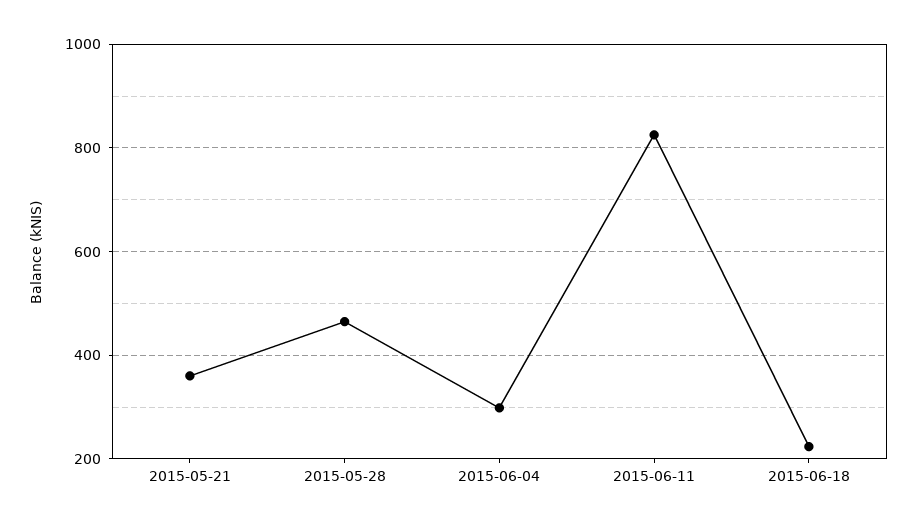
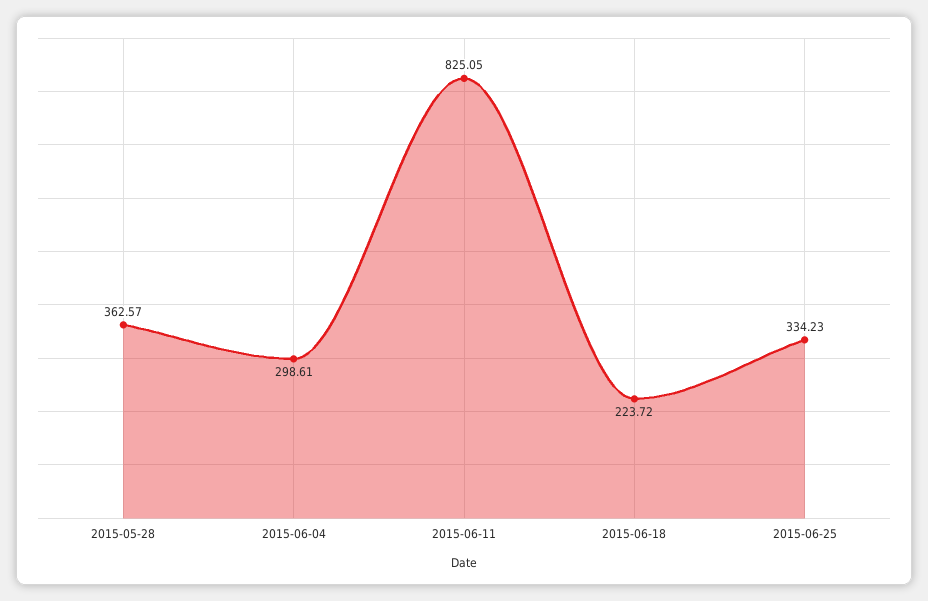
2015-05-21: 360 -> none
2015-05-28: 460 -> 362.57
2015-06-25: none -> 334.23

